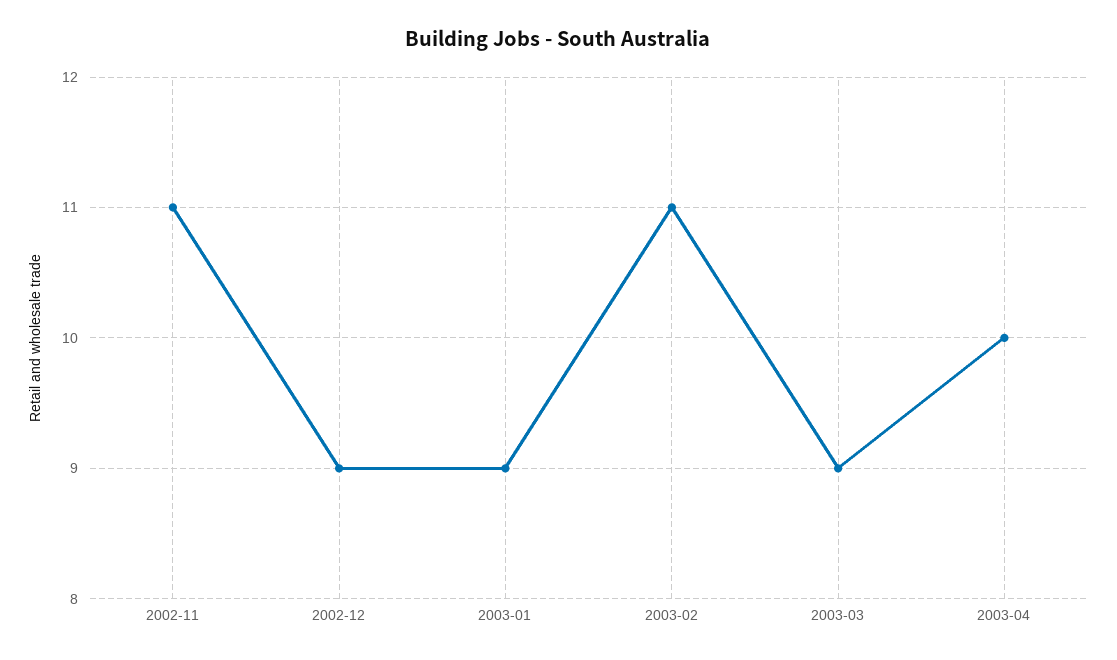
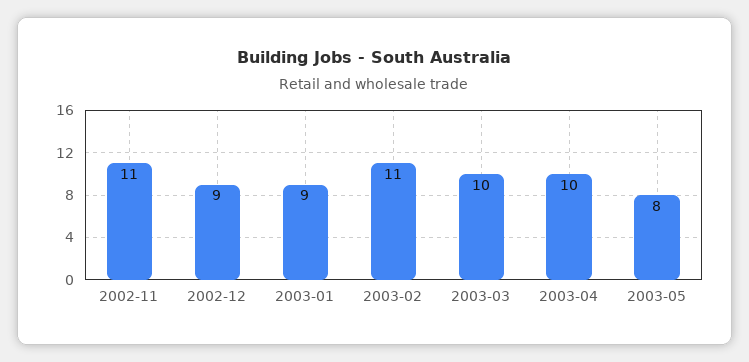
2003-03: 9 -> 10
2003-05: none -> 8

